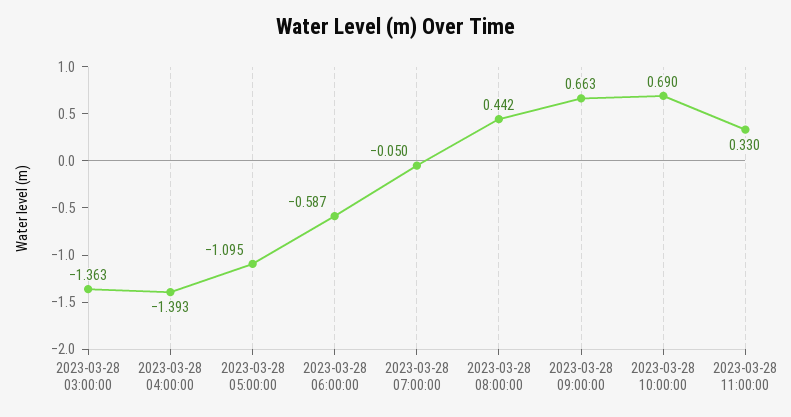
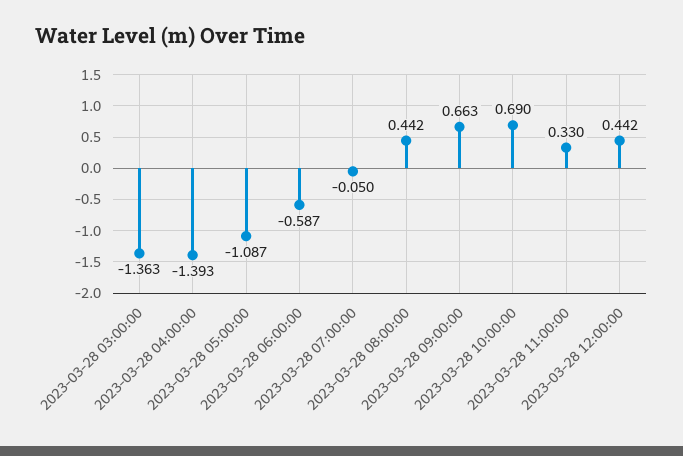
2023-03-28 05:00:00: -1.095 -> -1.087
2023-03-28 12:00:00: none -> 0.442

